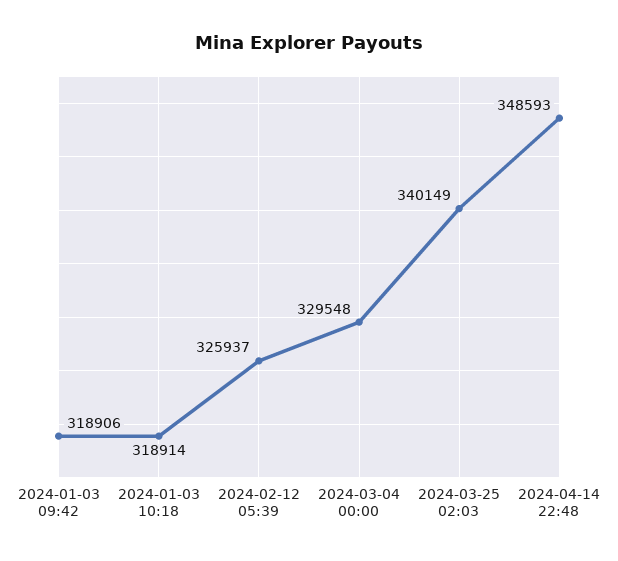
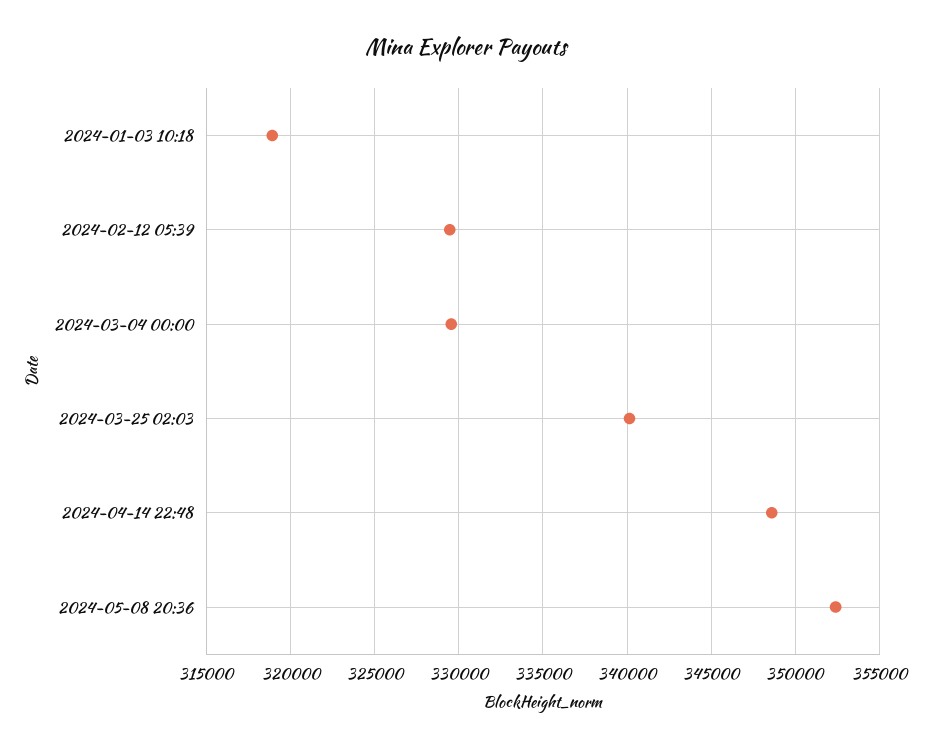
2024-01-03 09:42: 318906 -> none
2024-02-12 05:39: 325937 -> 329500
2024-05-08 20:36: none -> 352500

